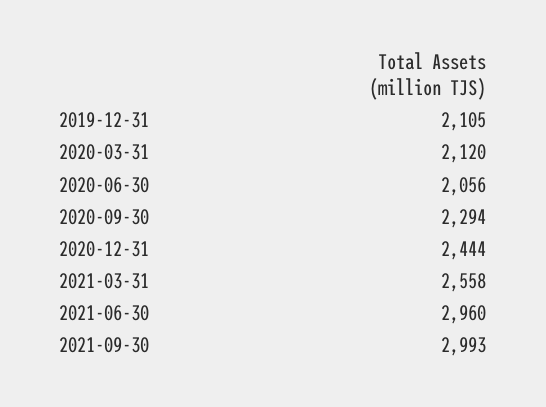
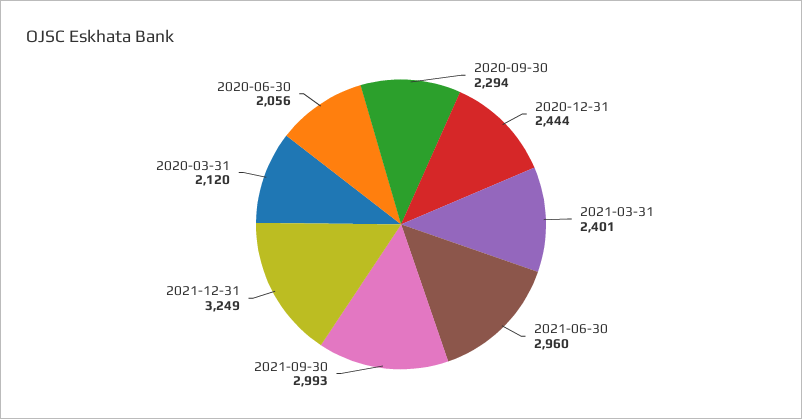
2019-12-31: 2105 -> none
2021-03-31: 2558 -> 2401
2021-12-31: none -> 3249

